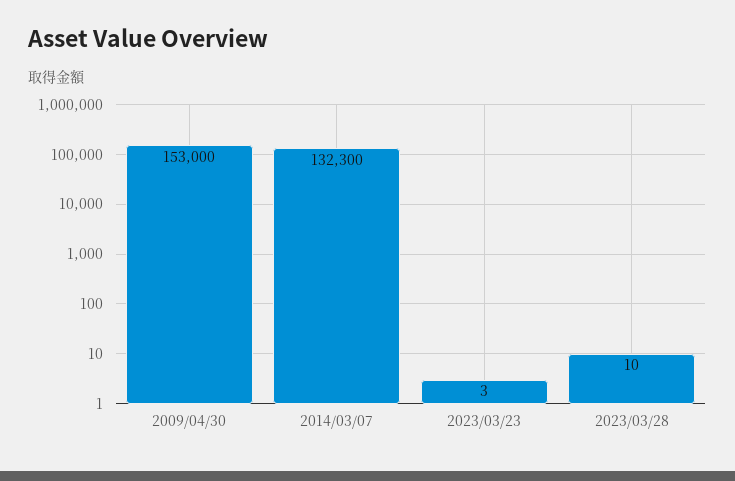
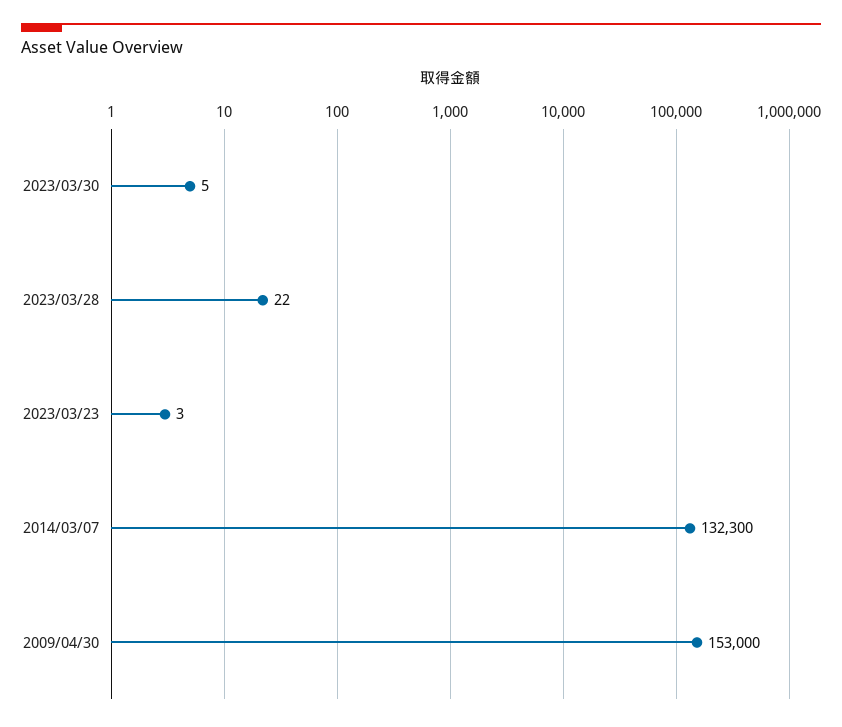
2023/03/28: 10 -> 22
2023/03/30: none -> 5

